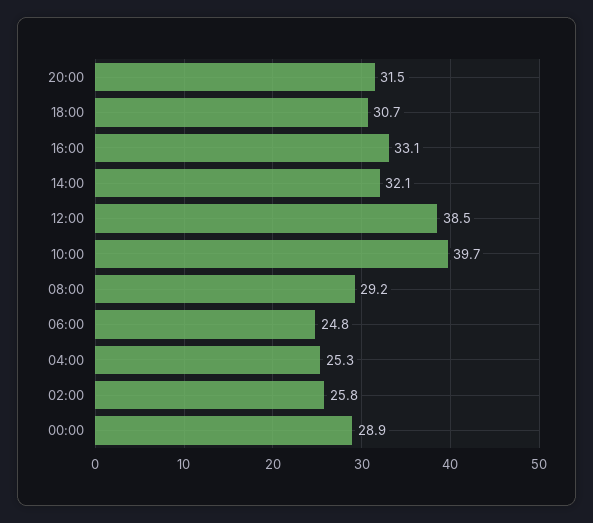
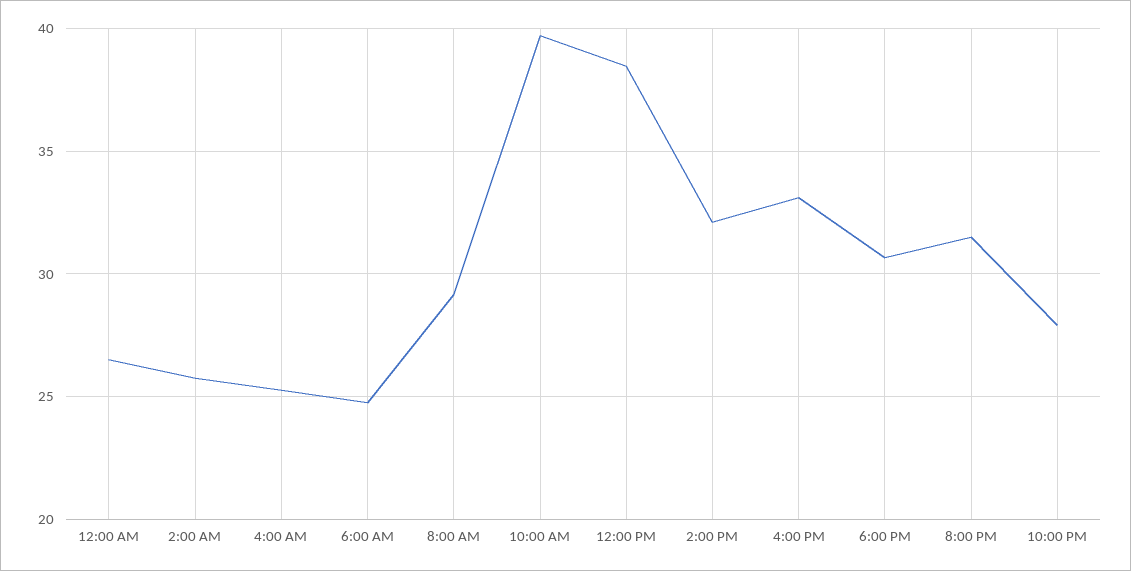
00:00: 28.9 -> 26.5
10:00 PM: none -> 28

